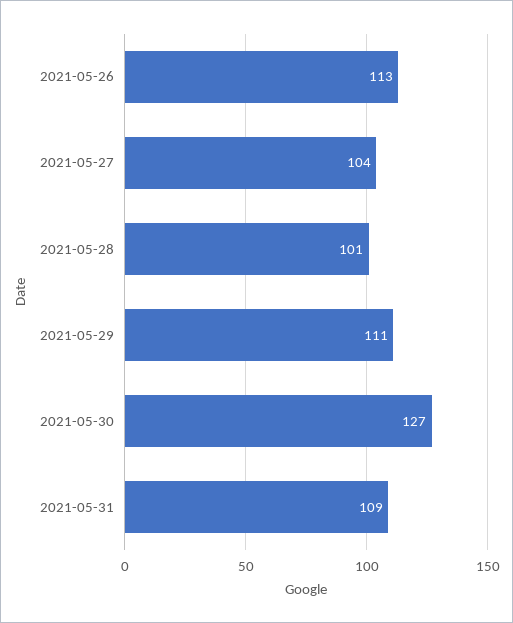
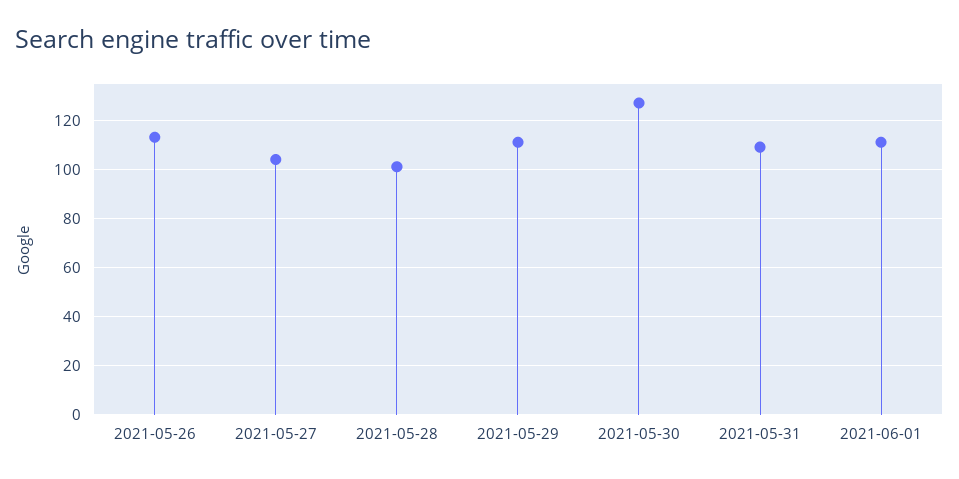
2021-06-01: none -> 110

